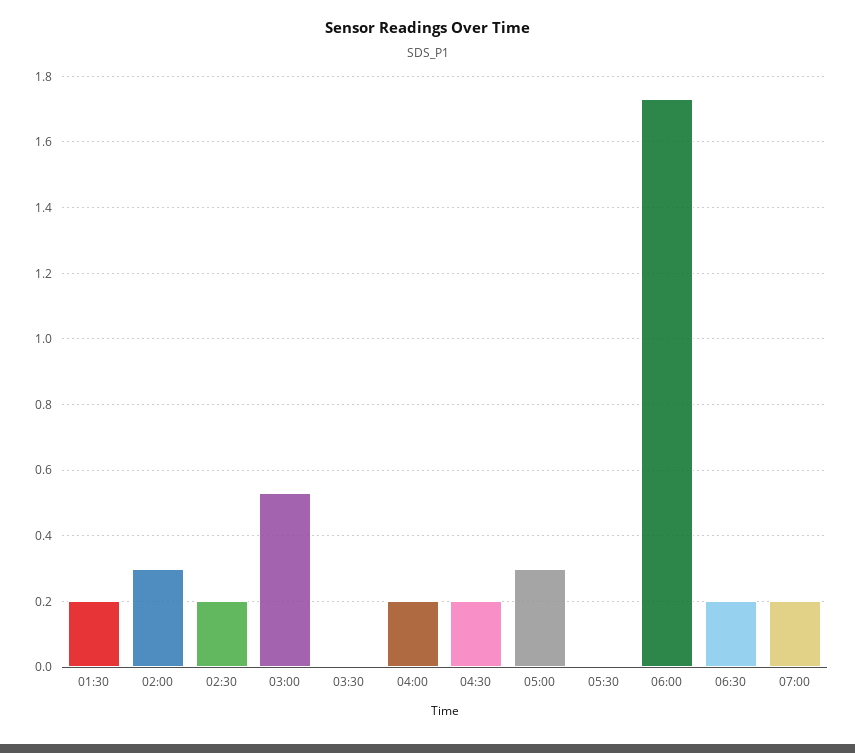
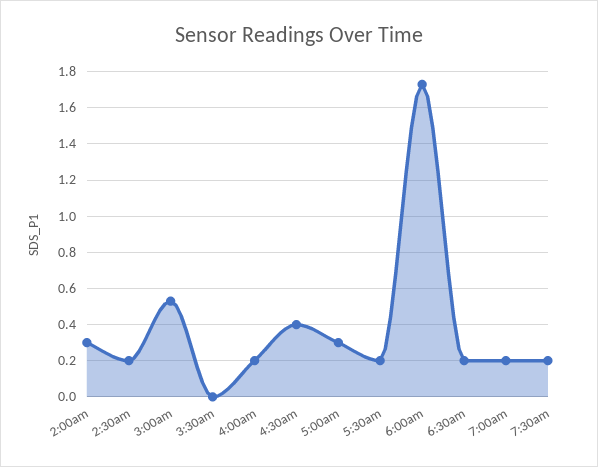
01:30: 0.2 -> none
04:30: 0.2 -> 0.4
05:30: 0 -> 0.2
7:30am: none -> 0.2

